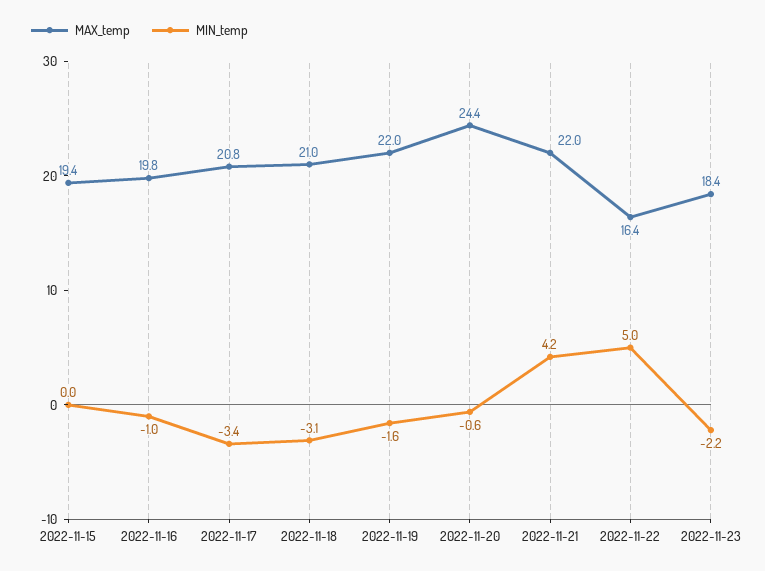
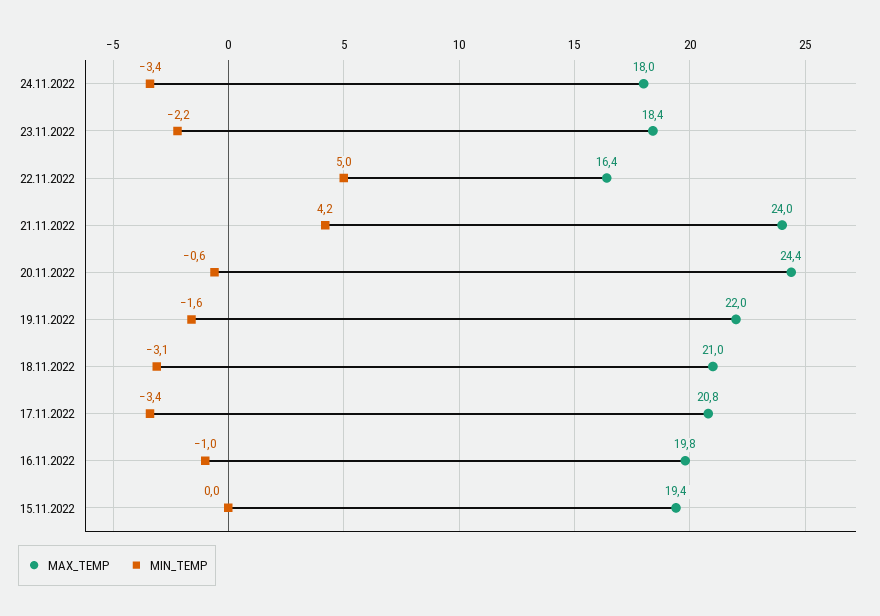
MAX_temp, 2022-11-21: 22 -> 24
MAX_temp, 24.11.2022: none -> 18
MIN_temp, 24.11.2022: none -> -3.4

